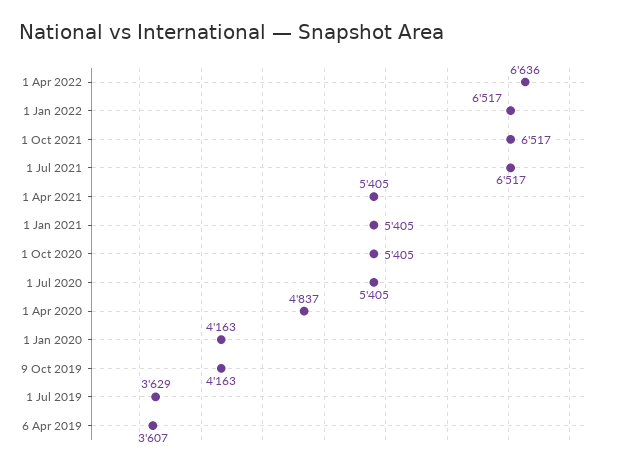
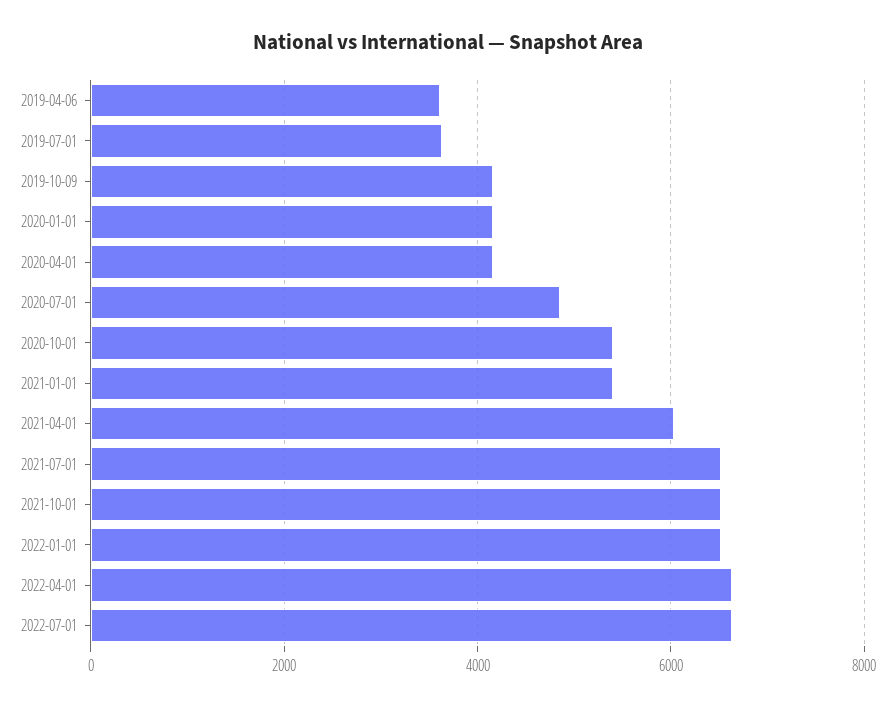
1 Apr 2021: 5405 -> 6000
1 Jul 2020: 5405 -> 4800
1 Apr 2020: 4837 -> 4200
2022-07-01: none -> 6600

